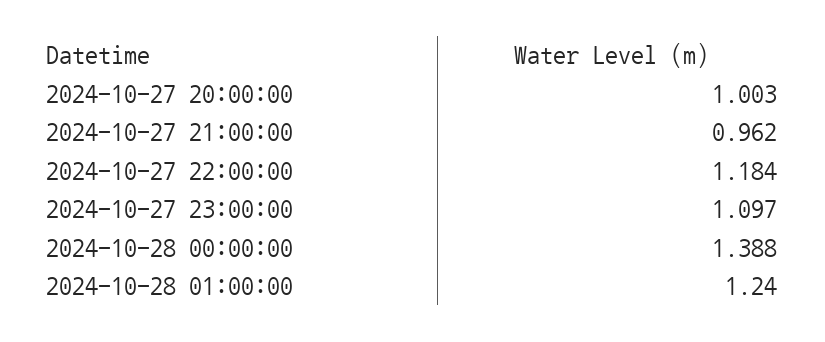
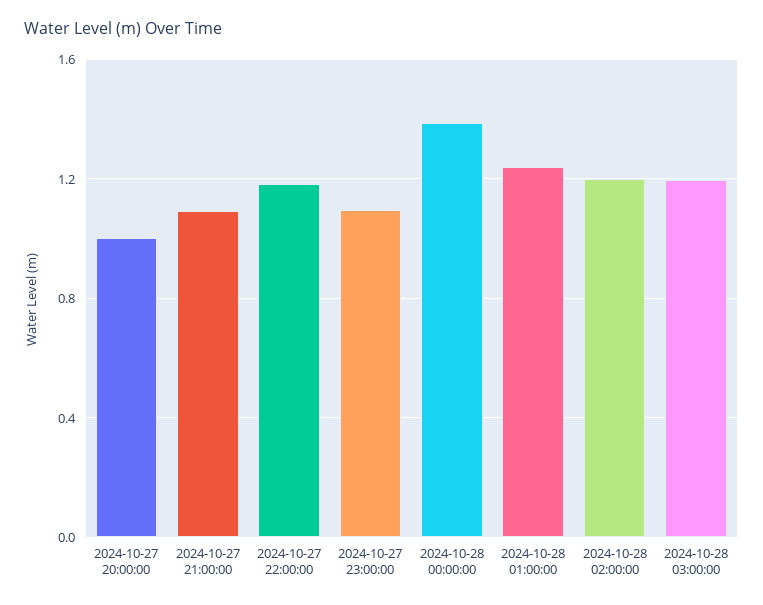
2024-10-27 21:00:00: 0.962 -> 1.1
2024-10-28 02:00:00: none -> 1.2
2024-10-28 03:00:00: none -> 1.2

